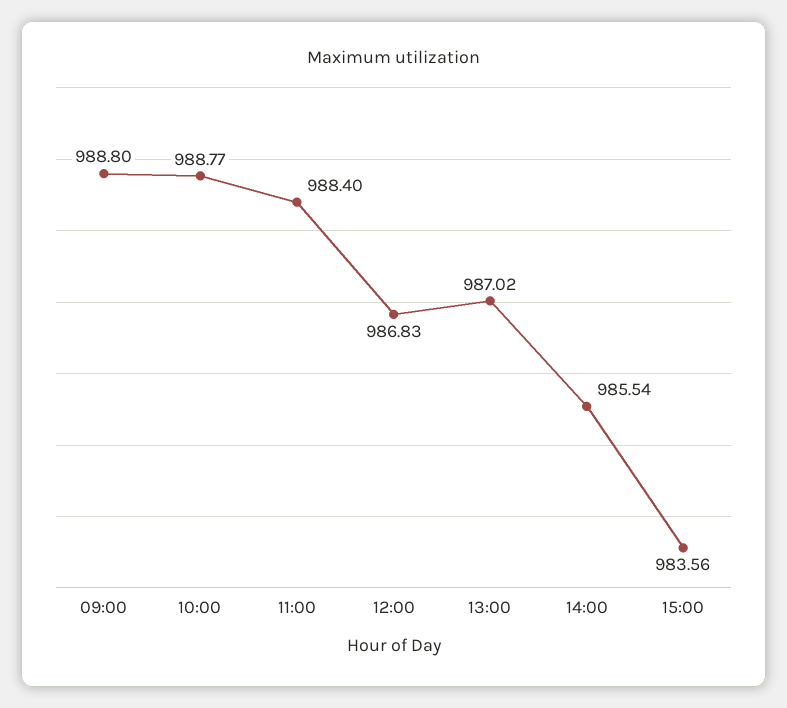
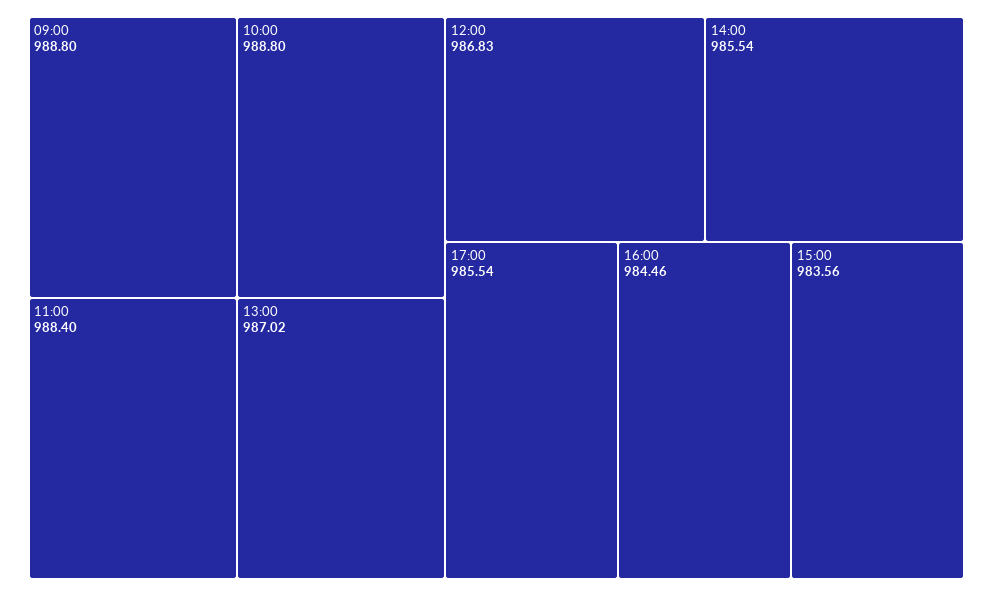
10:00: 988.77 -> 988.8
17:00: none -> 985.54
16:00: none -> 984.46

